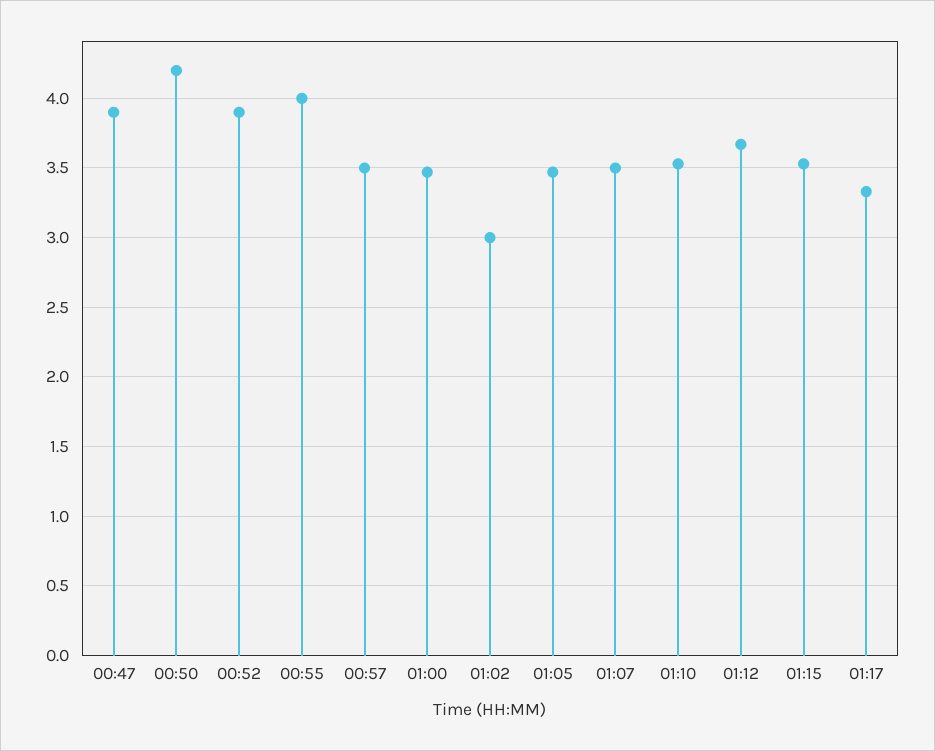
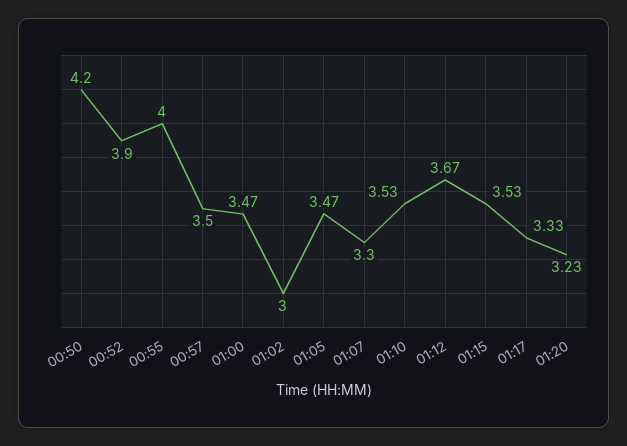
00:47: 3.9 -> none
01:07: 3.5 -> 3.3
01:20: none -> 3.23

